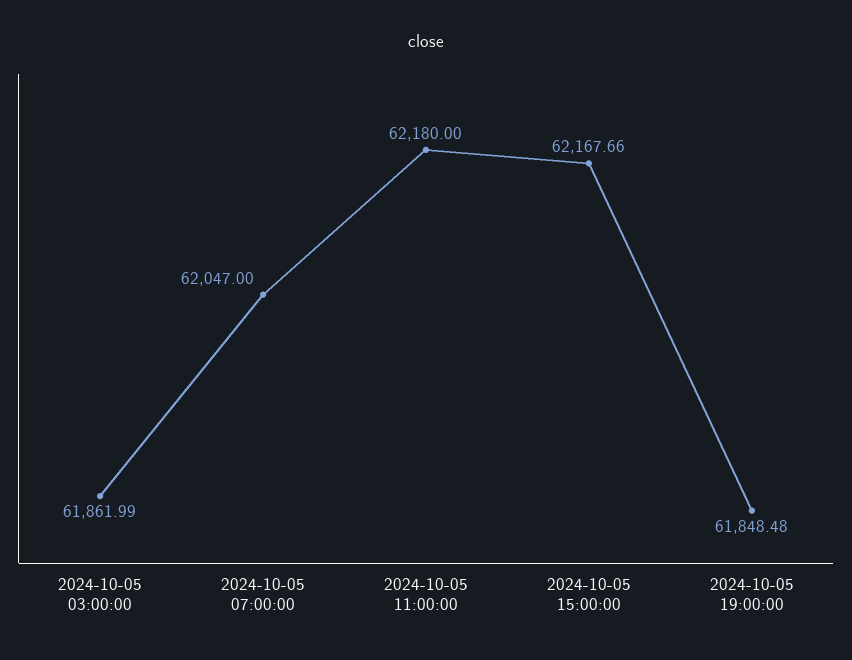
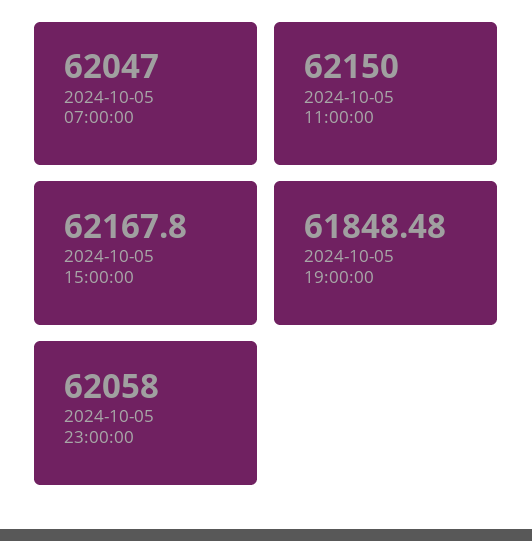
2024-10-05 03:00:00: 61861.99 -> none
2024-10-05 11:00:00: 62180 -> 62150
2024-10-05 15:00:00: 62167.66 -> 62167.8
2024-10-05 23:00:00: none -> 62058

